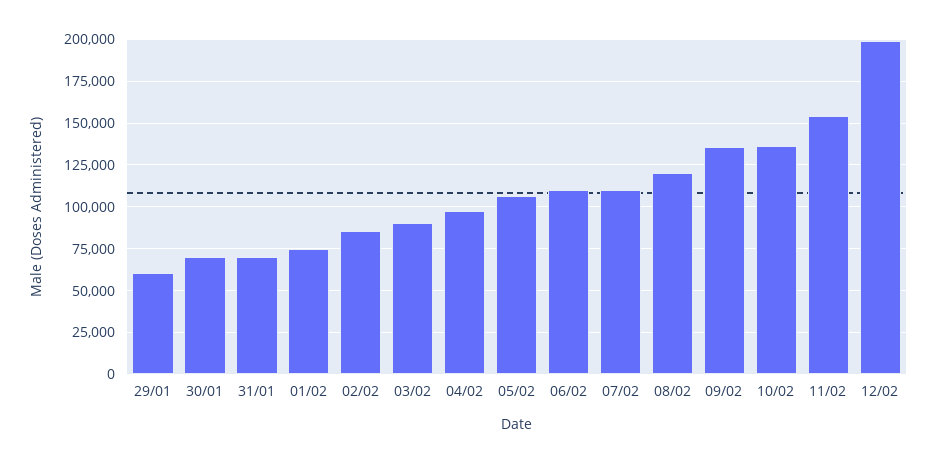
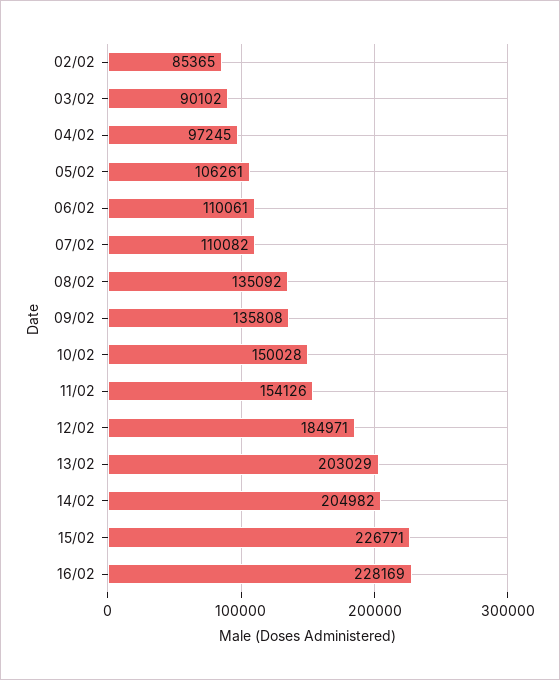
29/01: 60000 -> none
30/01: 70000 -> none
31/01: 70000 -> none
01/02: 75000 -> none
08/02: 120000 -> 135092
10/02: 135000 -> 150028
12/02: 200000 -> 184971
13/02: none -> 203029
14/02: none -> 204982
15/02: none -> 226771
16/02: none -> 228169

